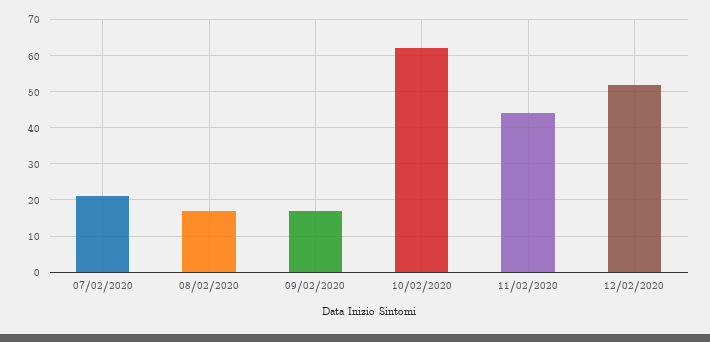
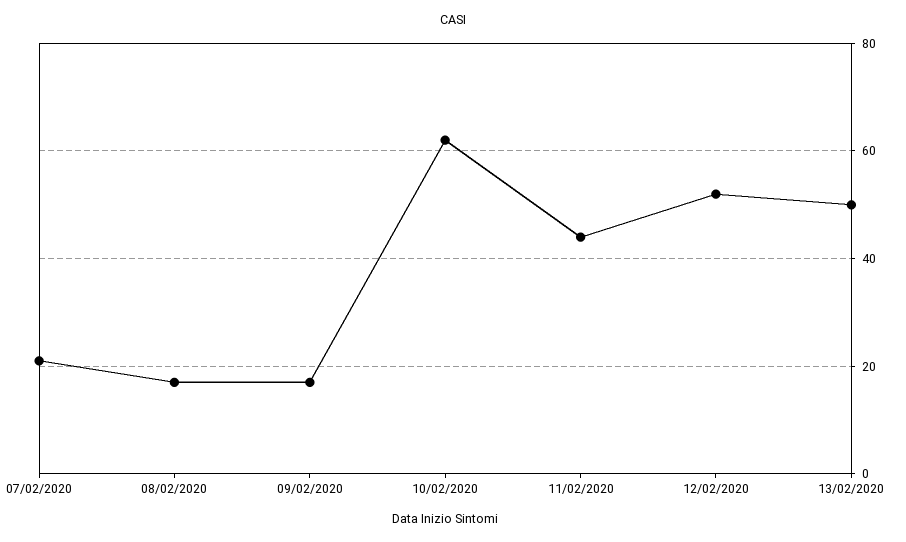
13/02/2020: none -> 50

